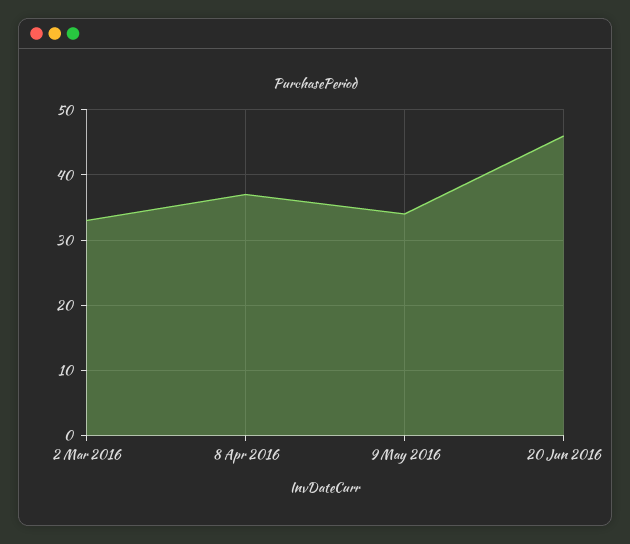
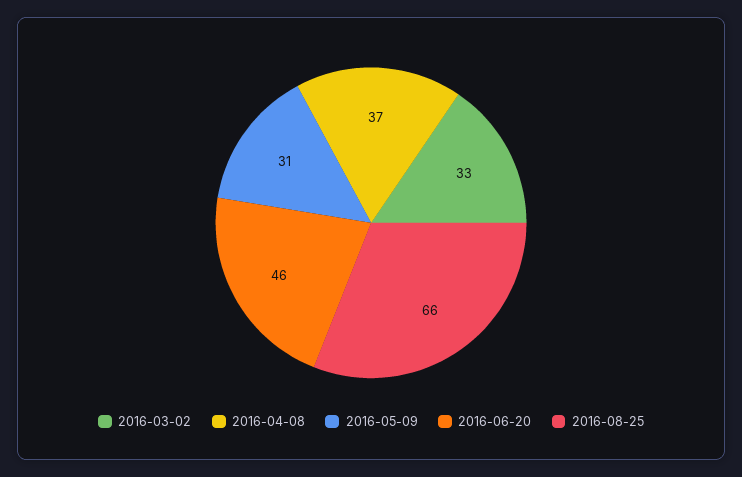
9 May 2016: 34 -> 31
2016-08-25: none -> 66

